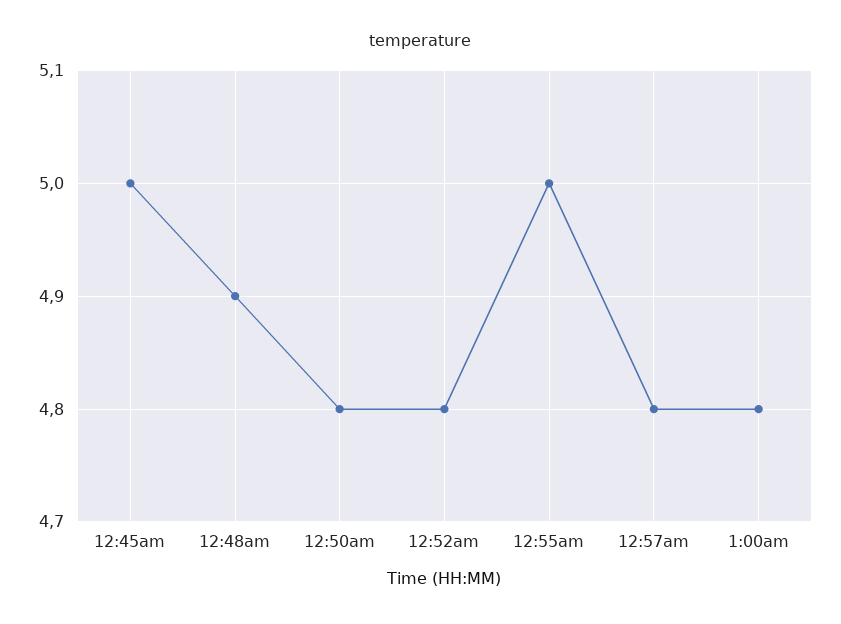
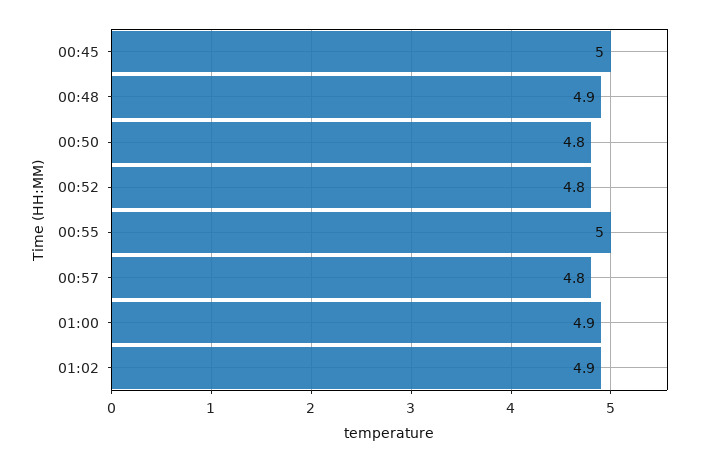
1:00am: 4.8 -> 4.9
01:02: none -> 4.9

